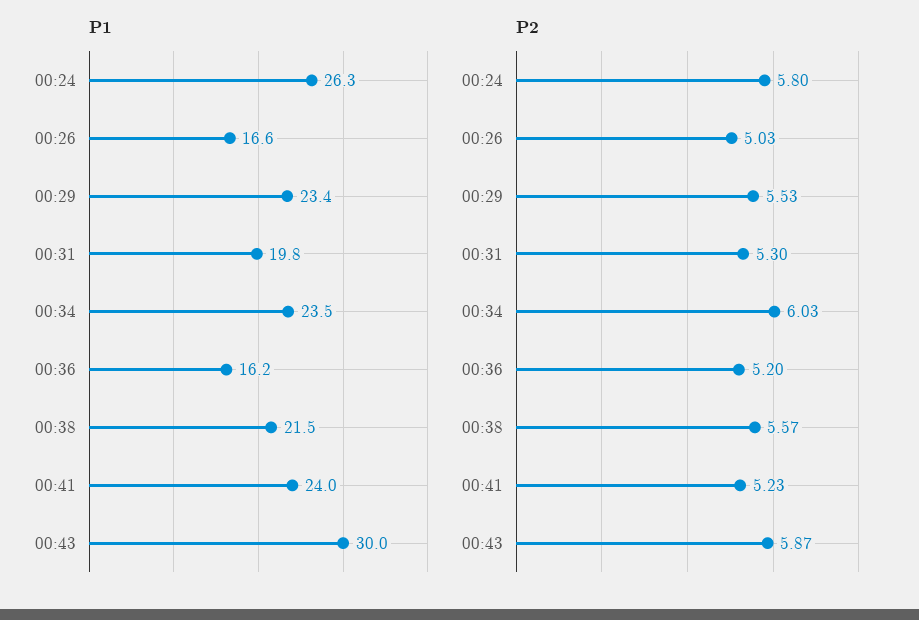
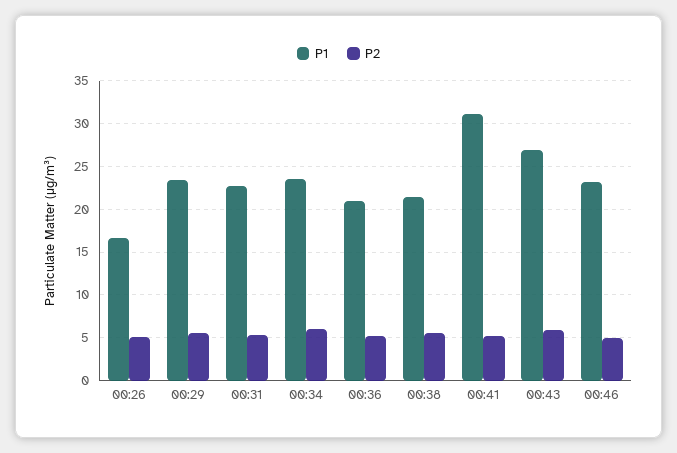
P1, 00:24: 26.3 -> none
P1, 00:31: 19.8 -> 23
P1, 00:36: 16.2 -> 21
P1, 00:41: 24 -> 31
P1, 00:43: 30 -> 27
P2, 00:24: 5.8 -> none
P1, 00:46: none -> 23
P2, 00:46: none -> 5

